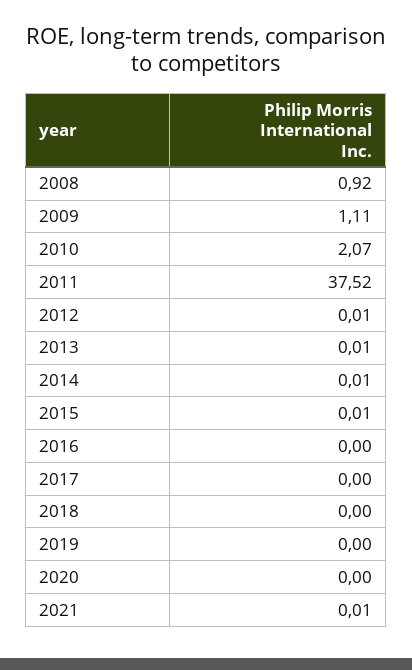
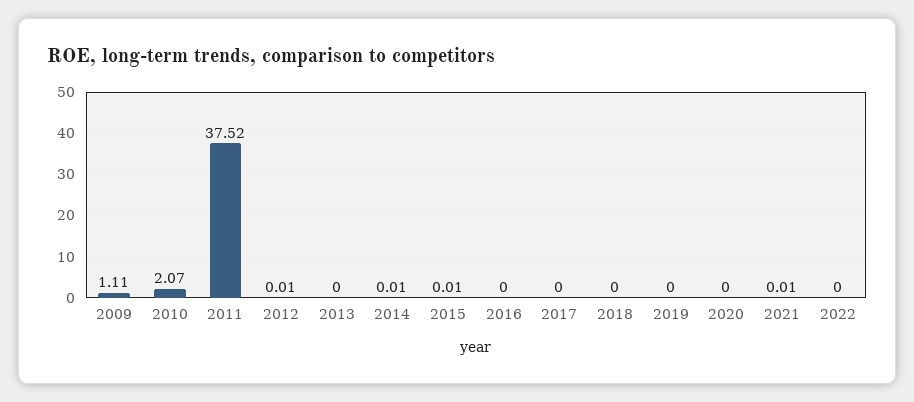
2008: 0.92 -> none
2013: 0.01 -> 0
2022: none -> 0

